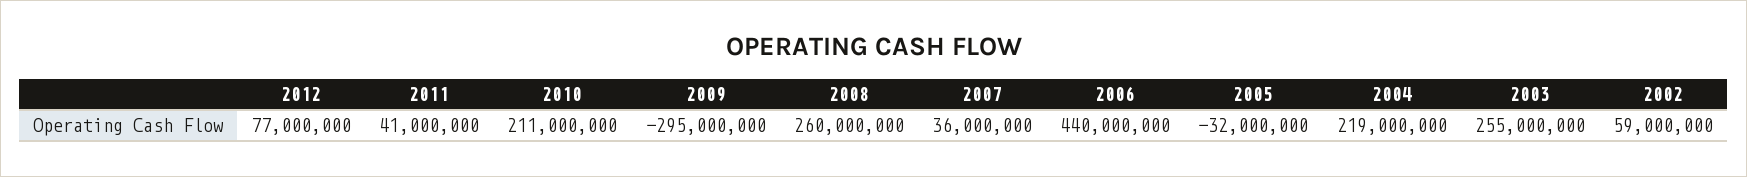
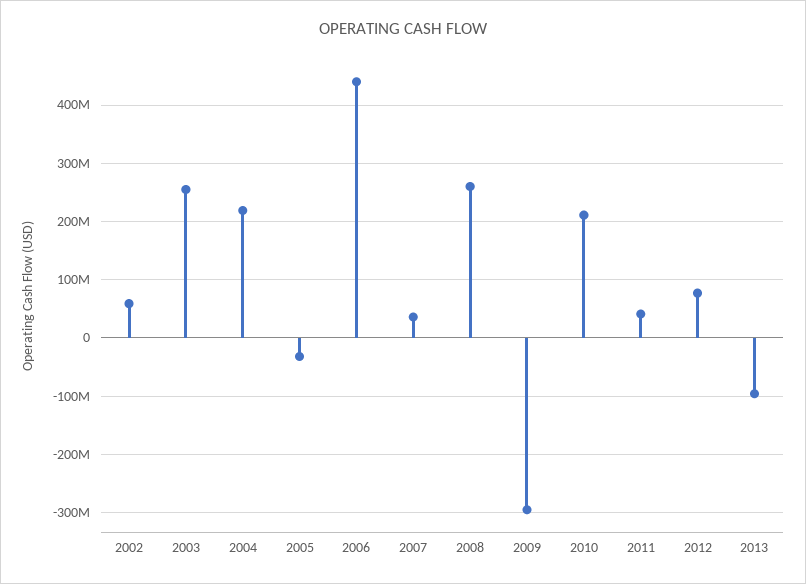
2013: none -> -100000000

